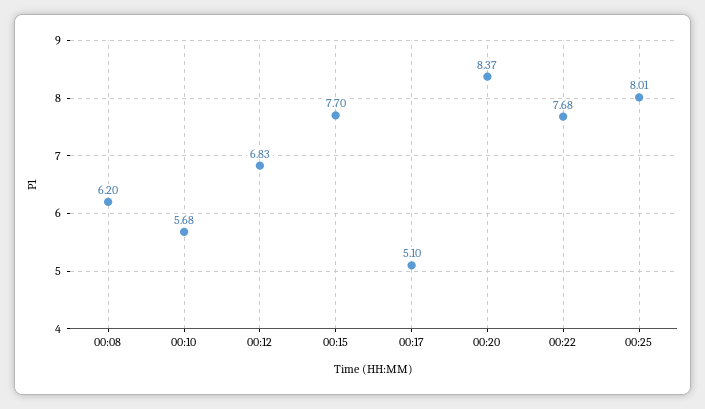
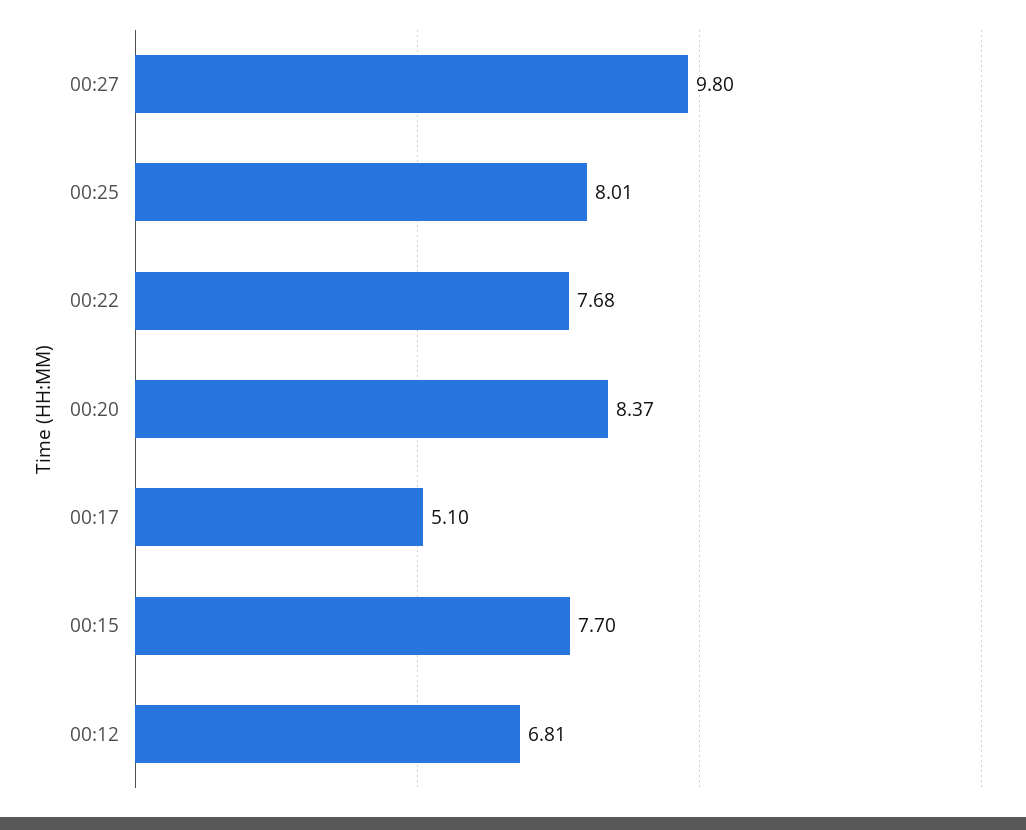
00:08: 6.2 -> none
00:10: 5.68 -> none
00:12: 6.83 -> 6.81
00:27: none -> 9.8

